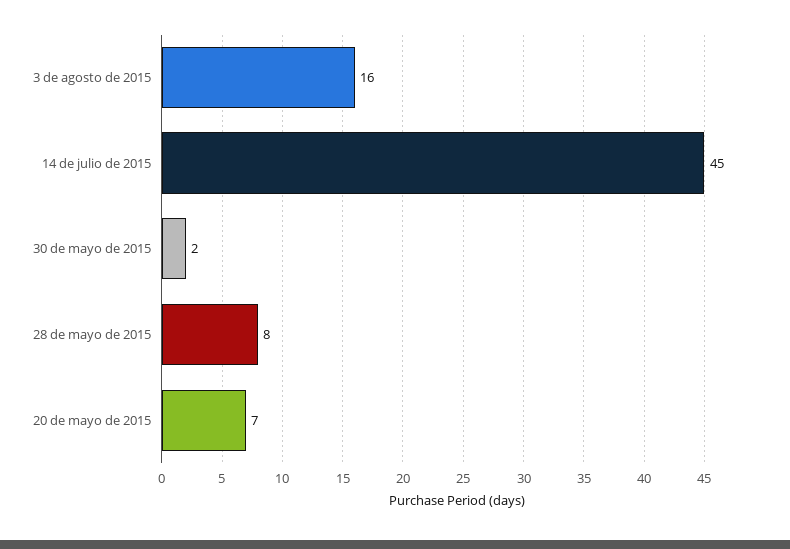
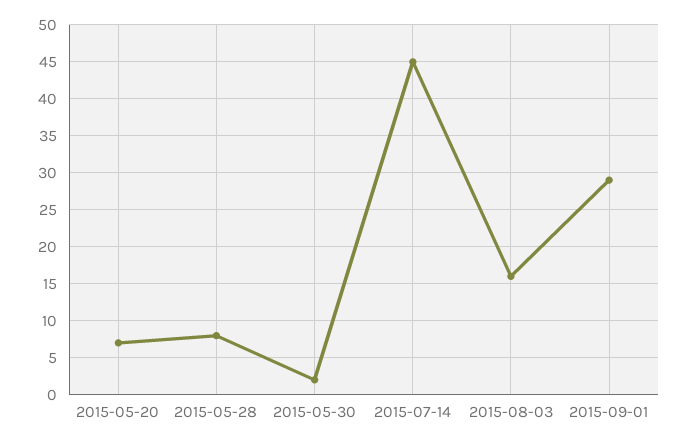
2015-09-01: none -> 29

